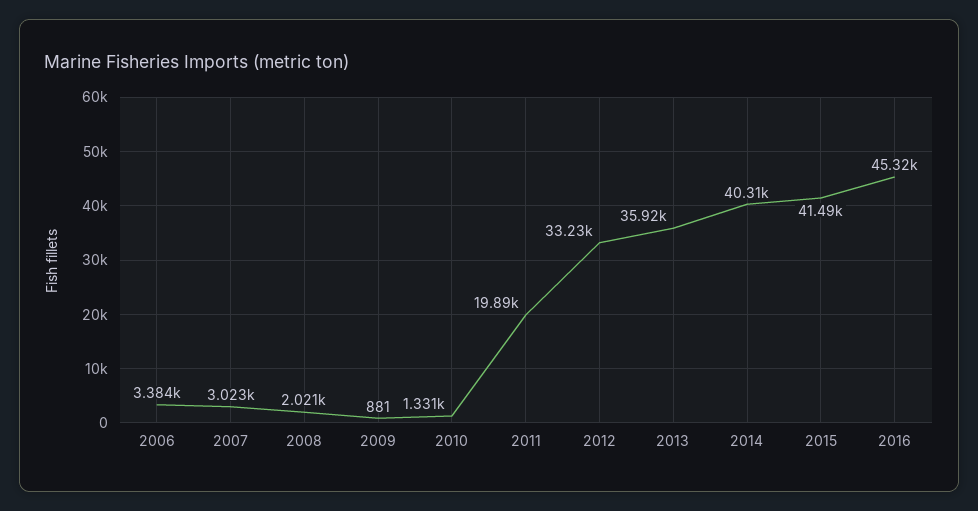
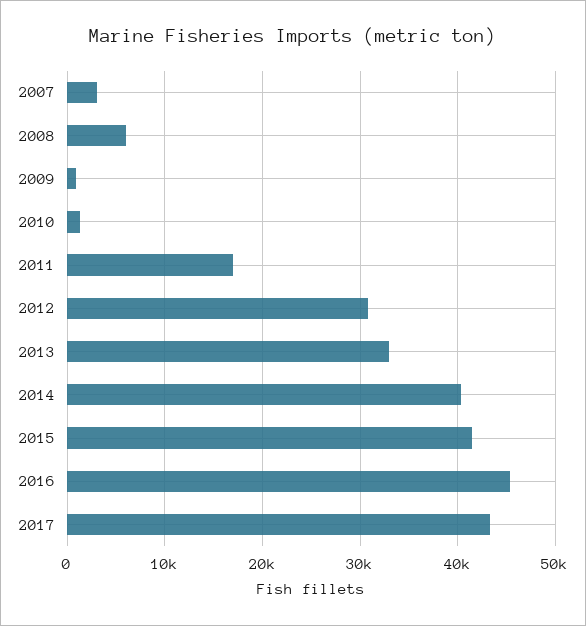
2006: 3384 -> none
2008: 2021 -> 6000
2011: 19890 -> 17000
2012: 33230 -> 31000
2013: 35920 -> 33000
2017: none -> 43000

